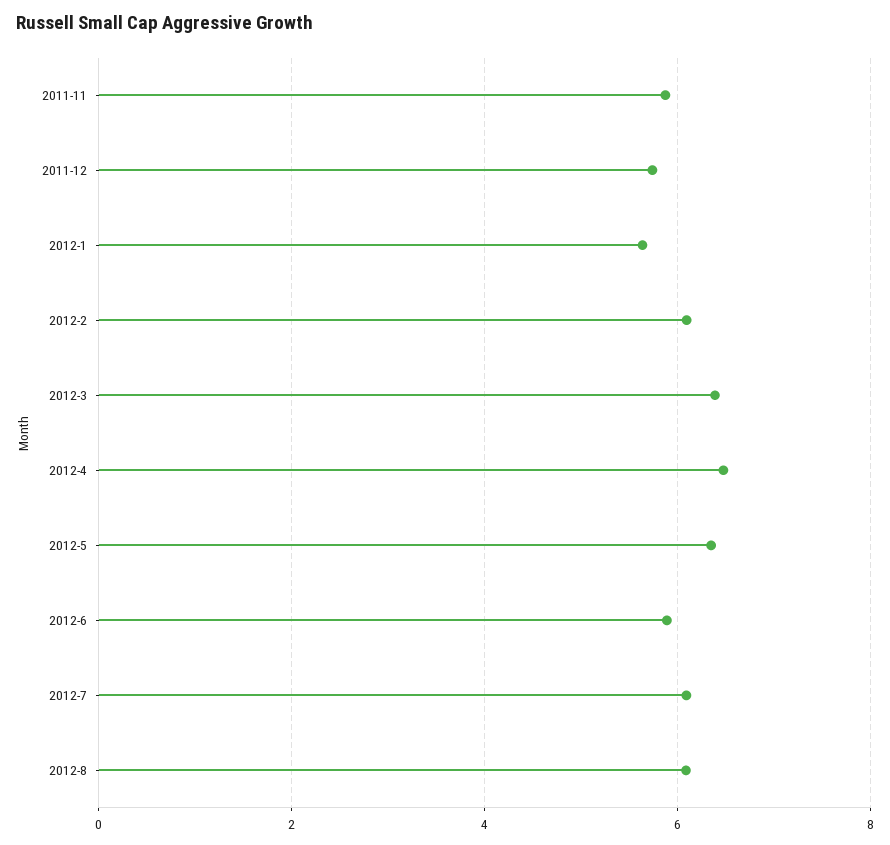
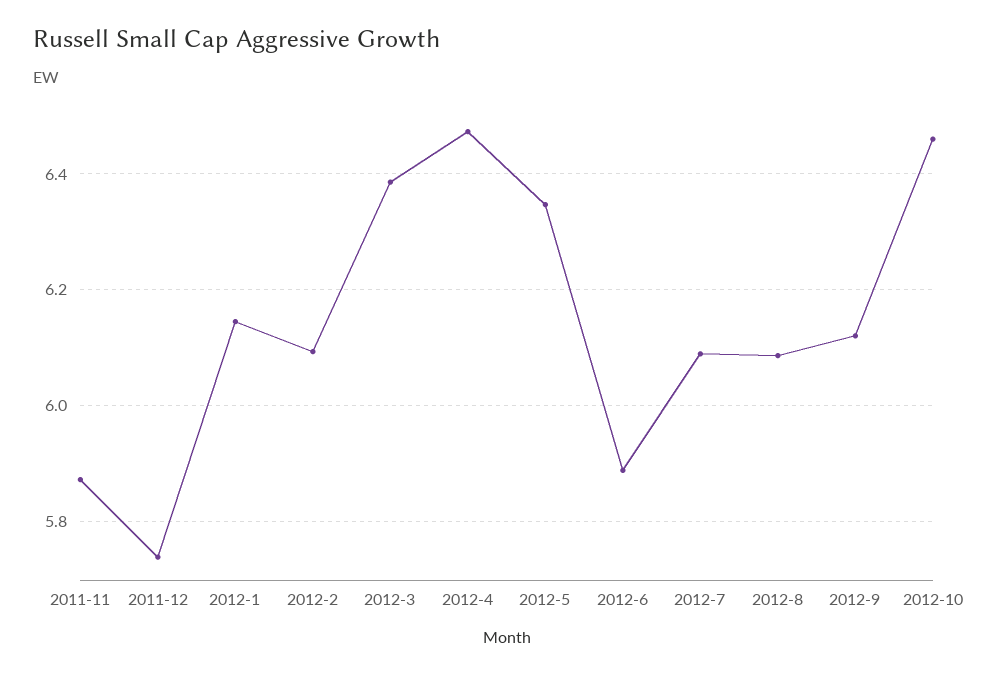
2012-1: 5.6 -> 6.14
2012-9: none -> 6.12
2012-10: none -> 6.46

